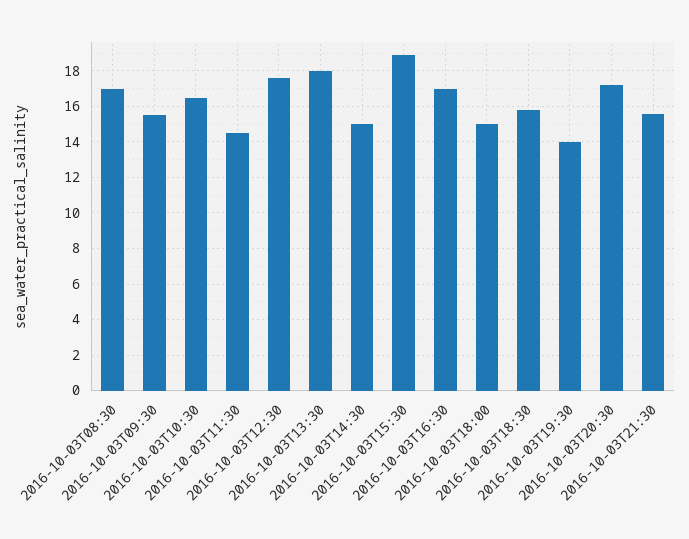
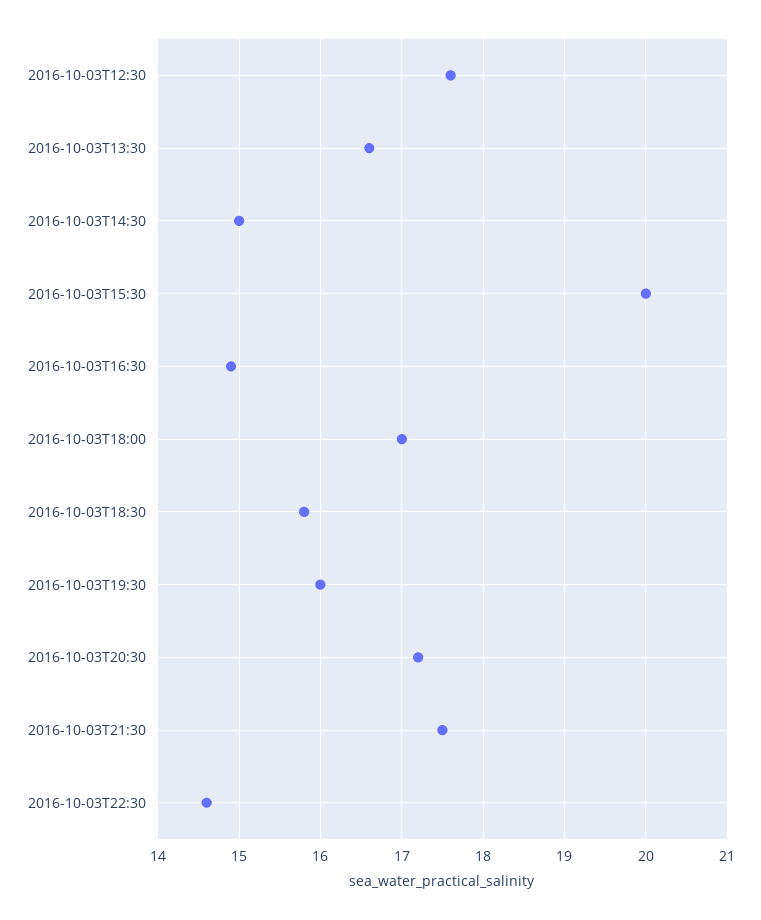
2016-10-03T08:30: 17 -> none
2016-10-03T09:30: 15.5 -> none
2016-10-03T10:30: 16.5 -> none
2016-10-03T11:30: 14.5 -> none
2016-10-03T13:30: 18 -> 16.6
2016-10-03T15:30: 19 -> 20
2016-10-03T16:30: 17 -> 14.9
2016-10-03T18:00: 15 -> 17
2016-10-03T19:30: 14 -> 16
2016-10-03T21:30: 15.5 -> 17.5
2016-10-03T22:30: none -> 14.6

